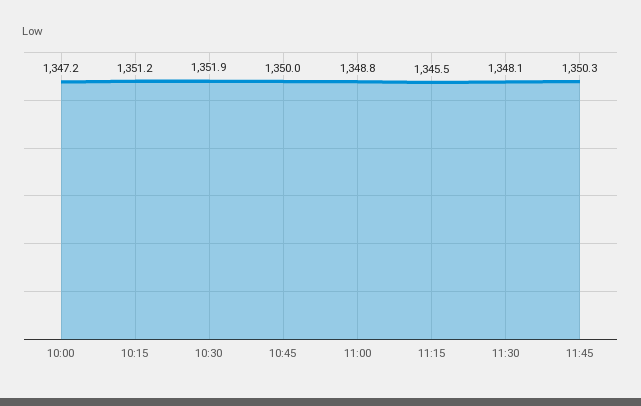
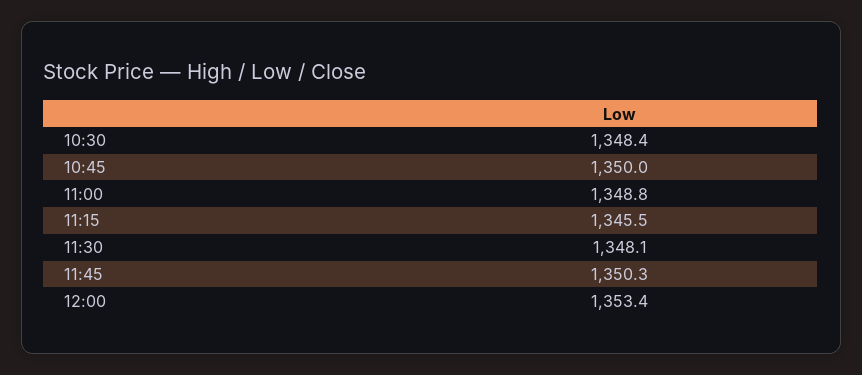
10:00: 1347.2 -> none
10:15: 1351.2 -> none
10:30: 1351.9 -> 1348.4
12:00: none -> 1353.4

